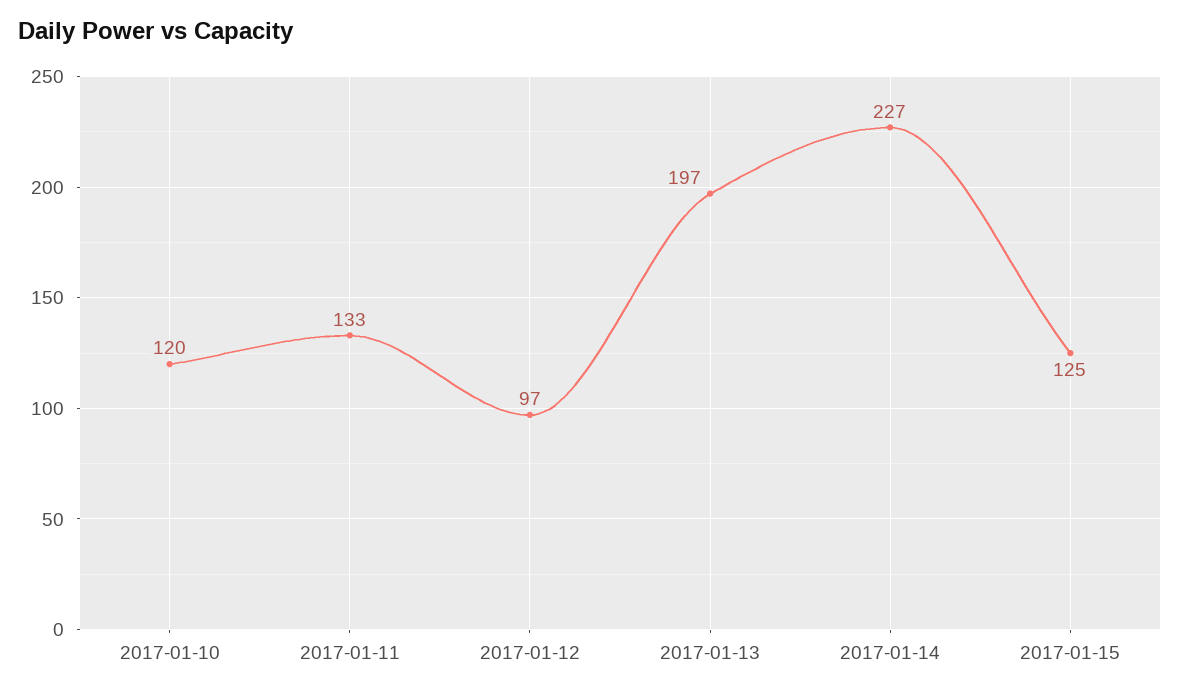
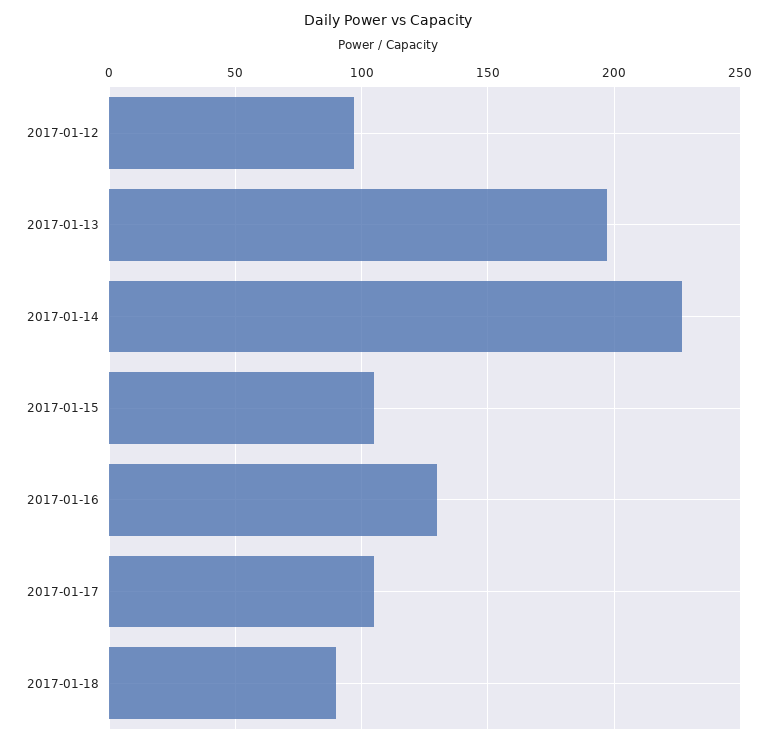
2017-01-10: 120 -> none
2017-01-11: 133 -> none
2017-01-15: 125 -> 105
2017-01-16: none -> 130
2017-01-17: none -> 105
2017-01-18: none -> 90

